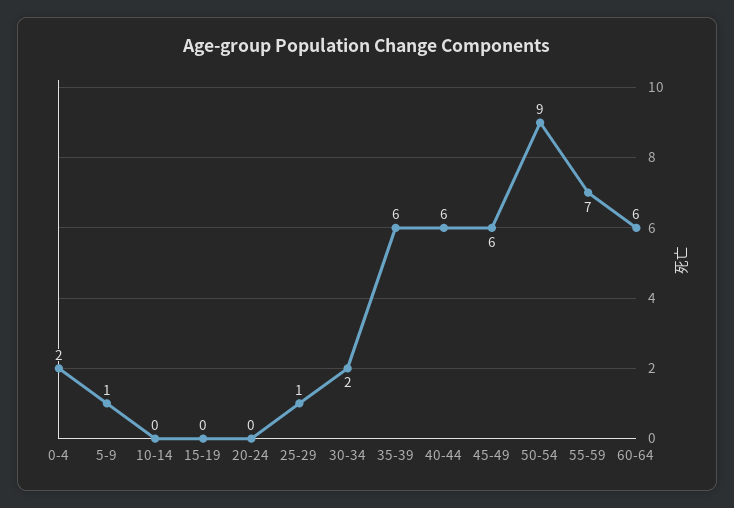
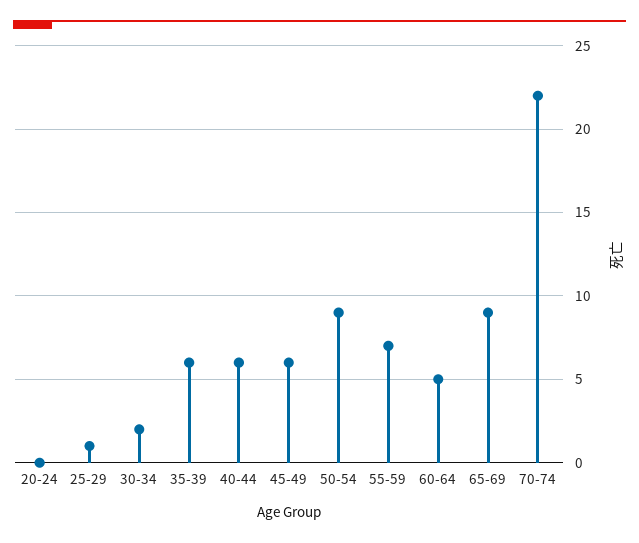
0-4: 2 -> none
5-9: 1 -> none
10-14: 0 -> none
15-19: 0 -> none
60-64: 6 -> 5
65-69: none -> 9
70-74: none -> 22

